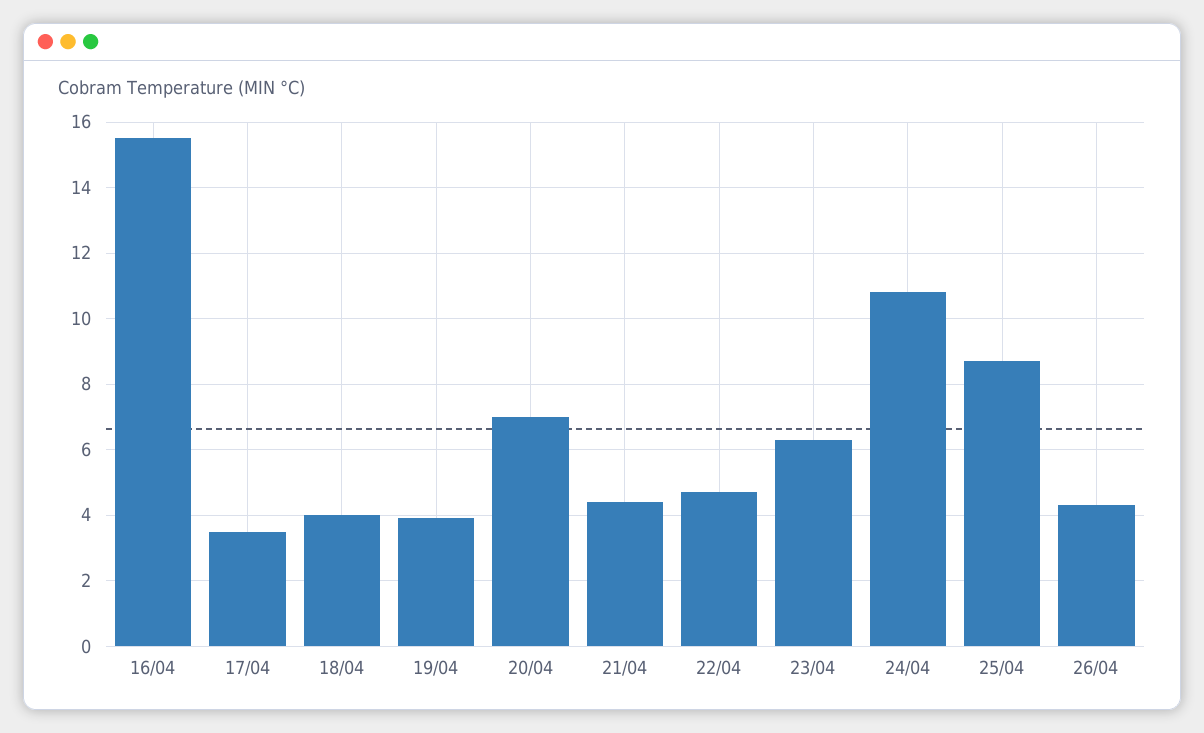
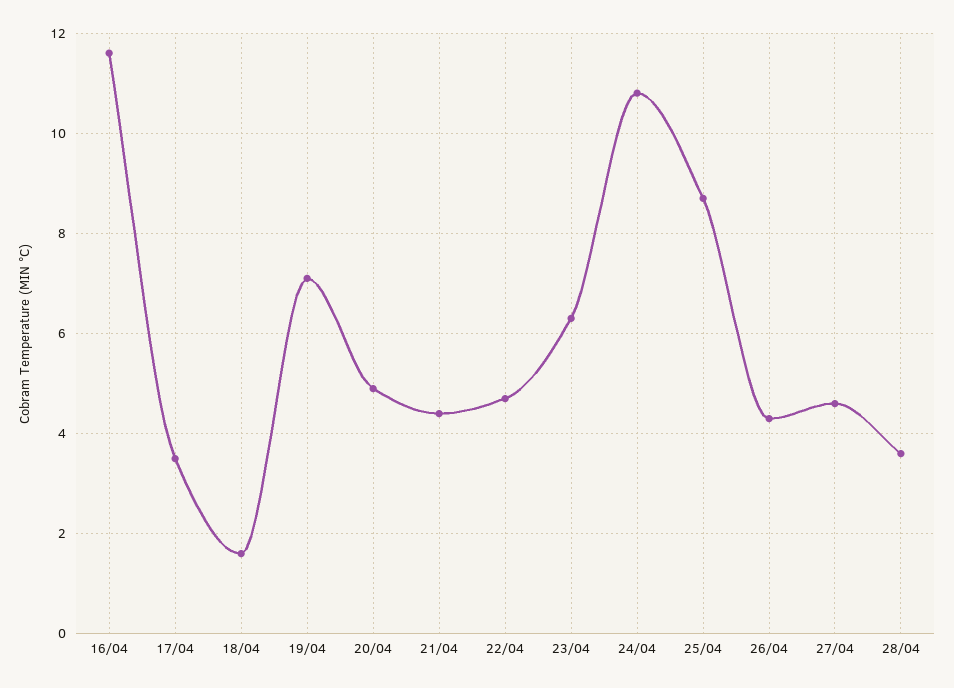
16/04: 15.5 -> 11.5
18/04: 4 -> 1.5
19/04: 4 -> 7
20/04: 7 -> 5
27/04: none -> 4.5
28/04: none -> 3.5

